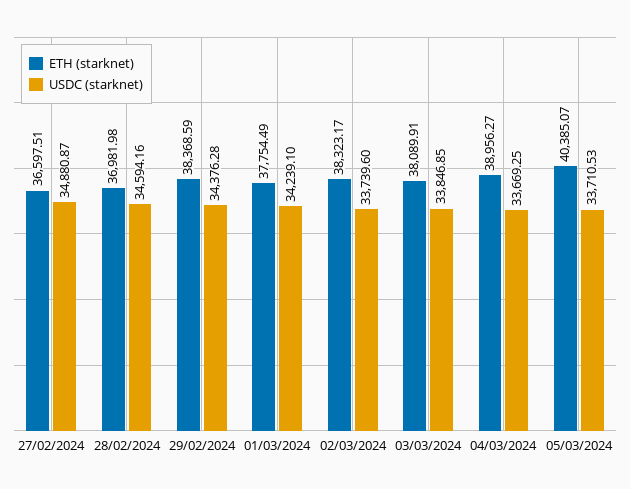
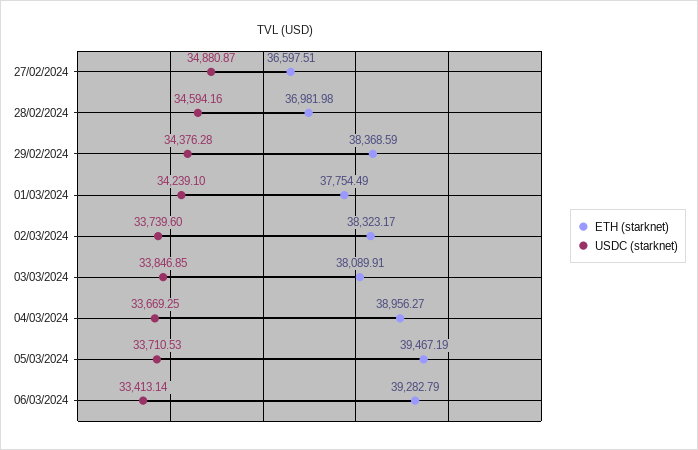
ETH (starknet), 05/03/2024: 40385.07 -> 39467.19
ETH (starknet), 06/03/2024: none -> 39282.79
USDC (starknet), 06/03/2024: none -> 33413.14

